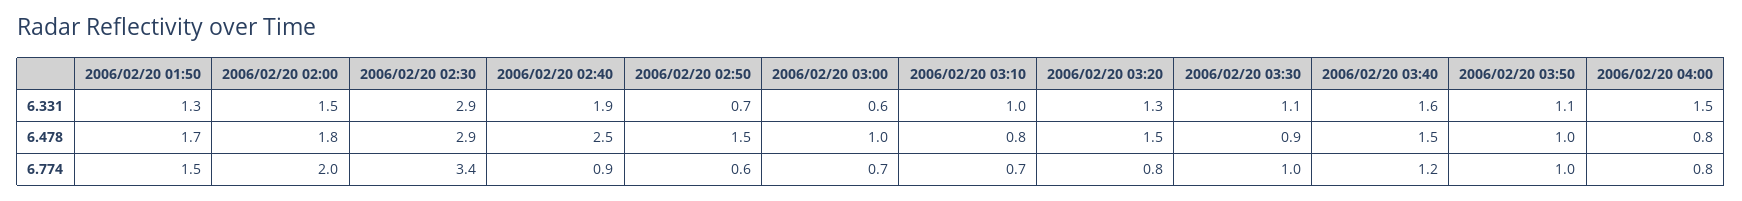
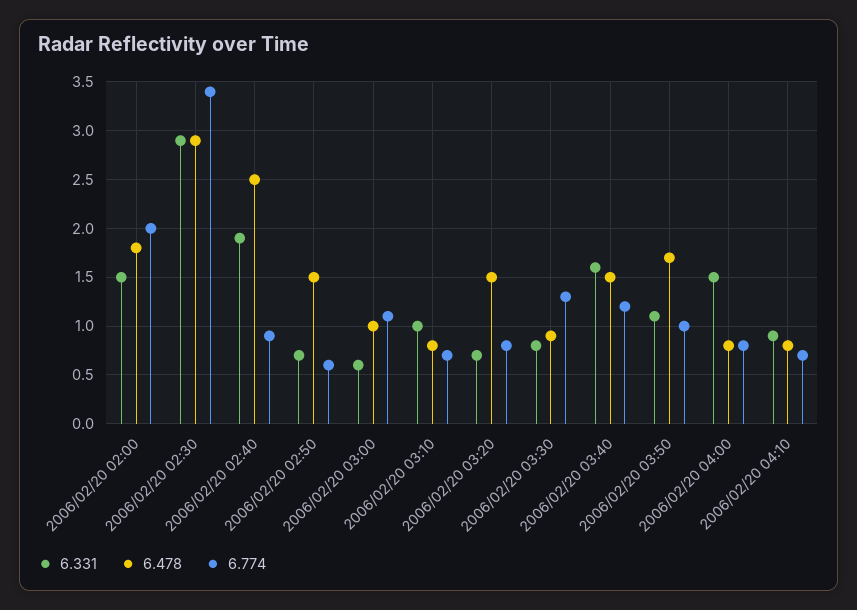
6.331, 2006/02/20 01:50: 1.3 -> none
6.331, 2006/02/20 03:20: 1.3 -> 0.7
6.331, 2006/02/20 03:30: 1.1 -> 0.8
6.478, 2006/02/20 01:50: 1.7 -> none
6.478, 2006/02/20 03:50: 1 -> 1.7
6.774, 2006/02/20 01:50: 1.5 -> none
6.774, 2006/02/20 03:00: 0.7 -> 1.1
6.774, 2006/02/20 03:30: 1 -> 1.3
6.331, 2006/02/20 04:10: none -> 0.9
6.478, 2006/02/20 04:10: none -> 0.8
6.774, 2006/02/20 04:10: none -> 0.7

